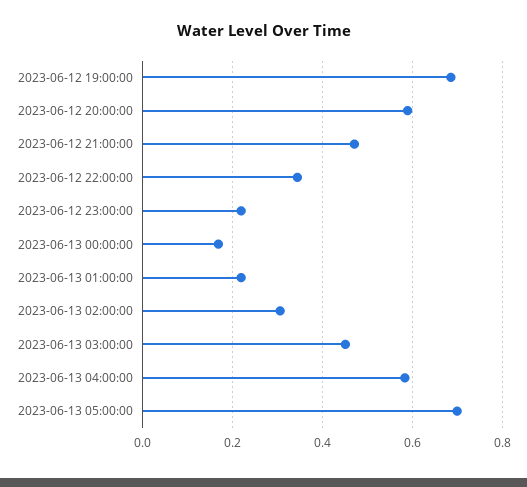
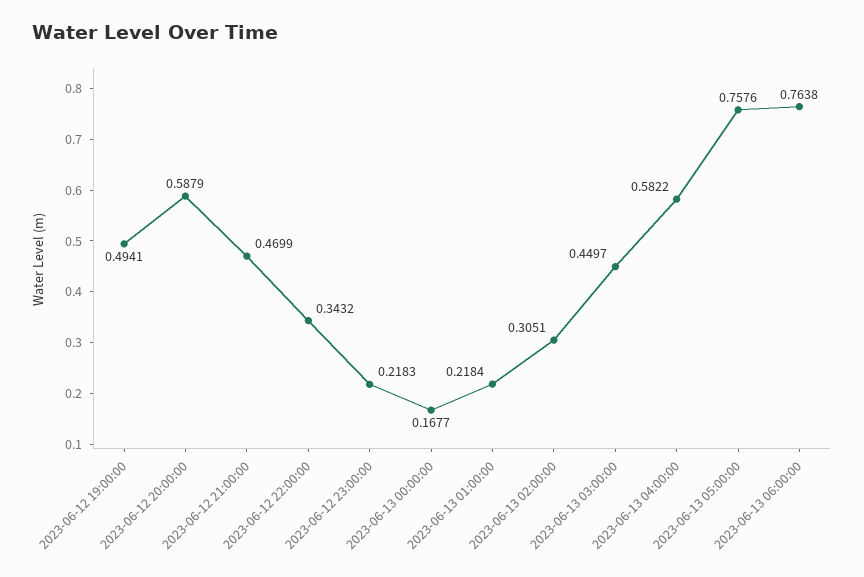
2023-06-12 19:00:00: 0.68 -> 0.4941
2023-06-13 05:00:00: 0.7 -> 0.7576
2023-06-13 06:00:00: none -> 0.7638

